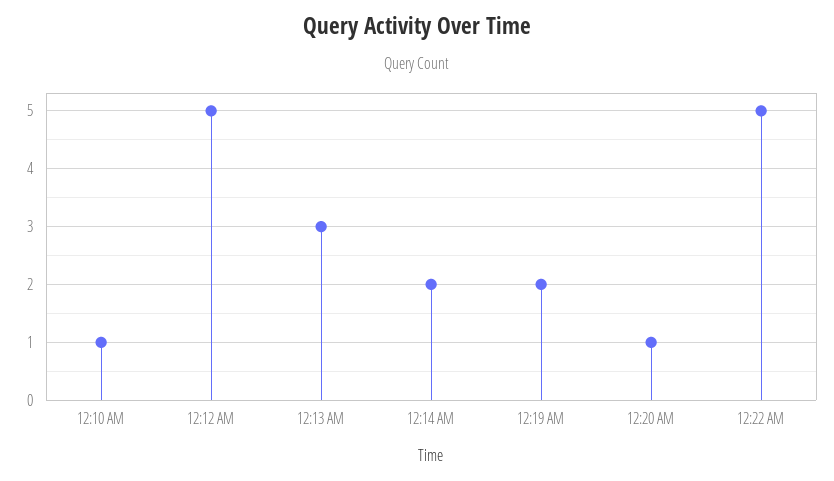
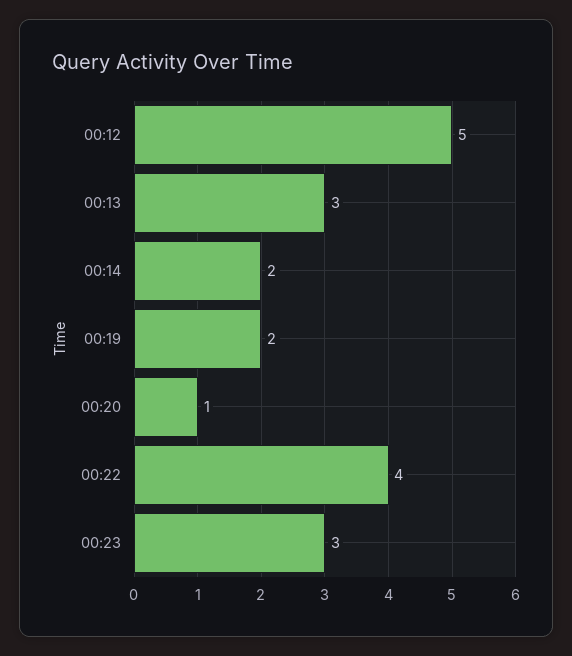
12:10 AM: 1 -> none
12:22 AM: 5 -> 4
00:23: none -> 3

